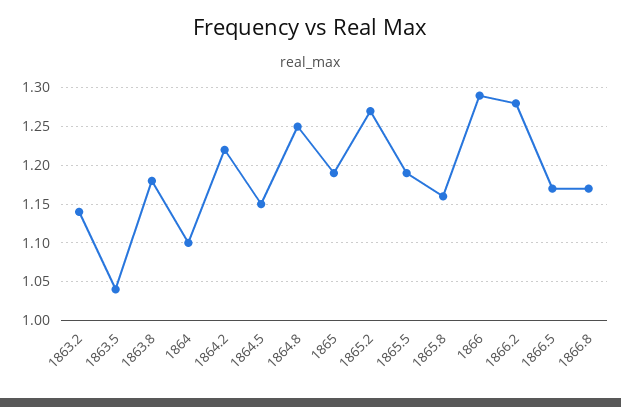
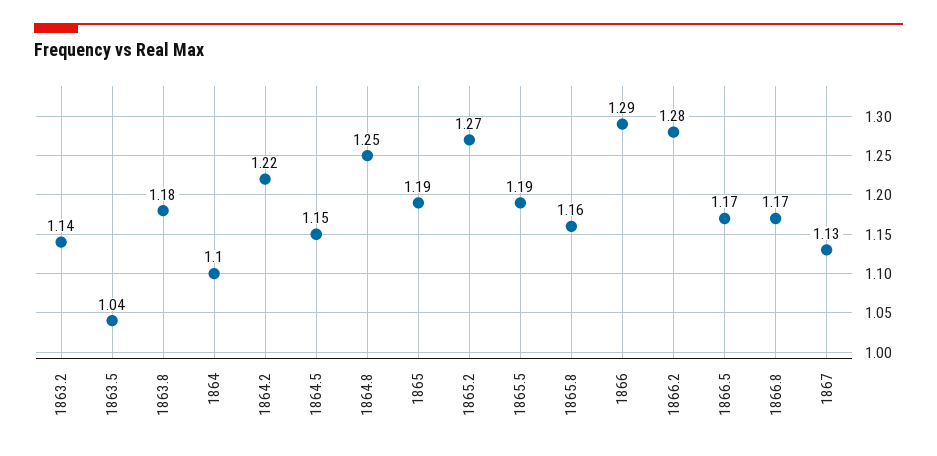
1867: none -> 1.13

